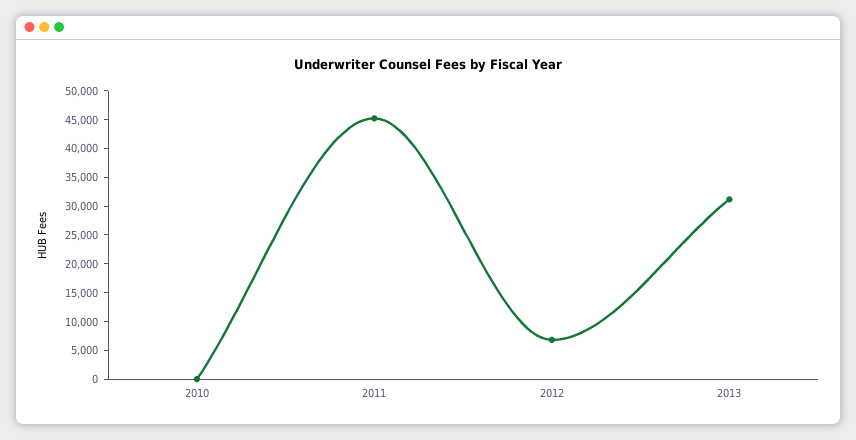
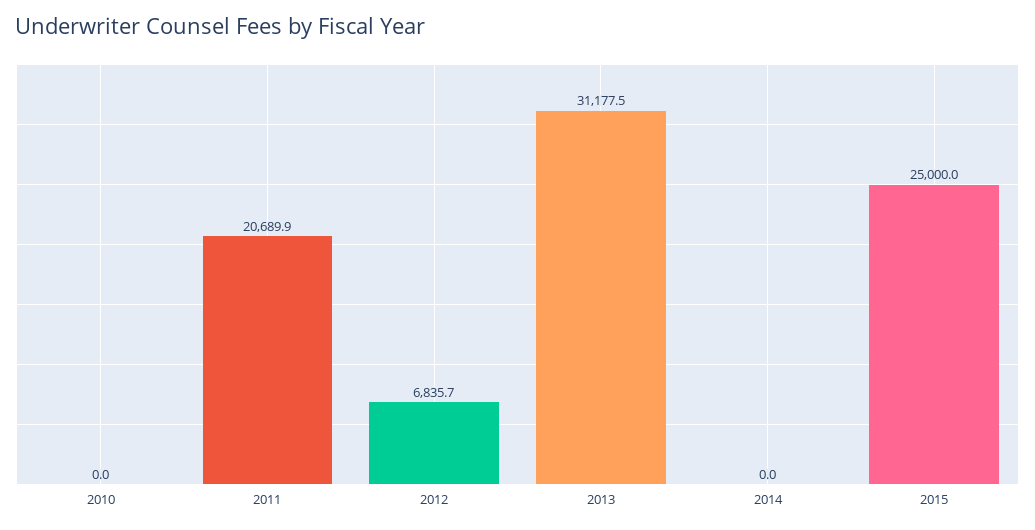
2011: 45000 -> 20689.9
2014: none -> 0
2015: none -> 25000

